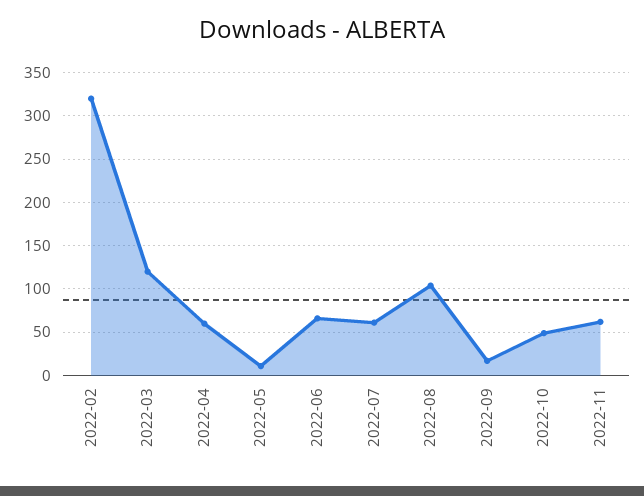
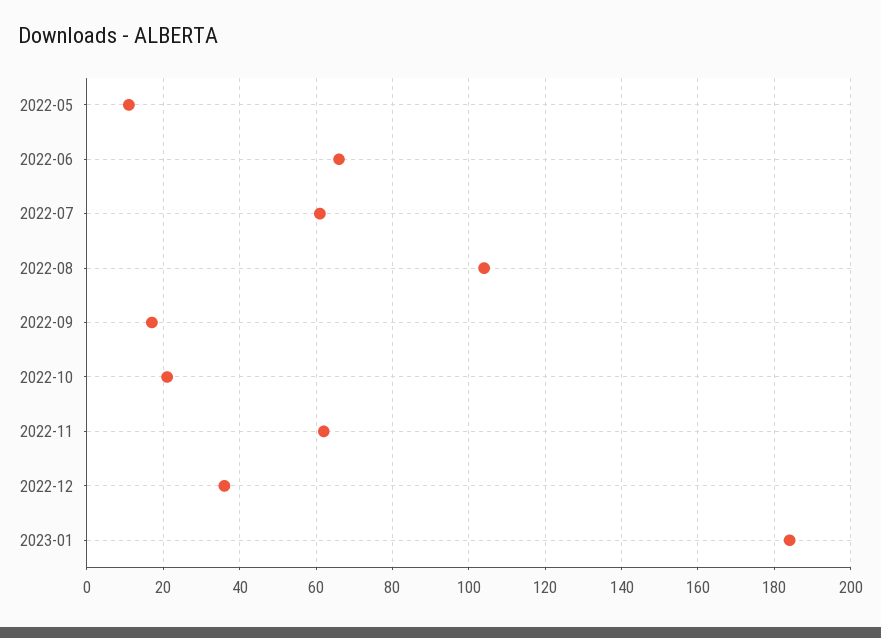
2022-02: 320 -> none
2022-03: 120 -> none
2022-04: 60 -> none
2022-10: 50 -> 20
2022-12: none -> 35
2023-01: none -> 185

